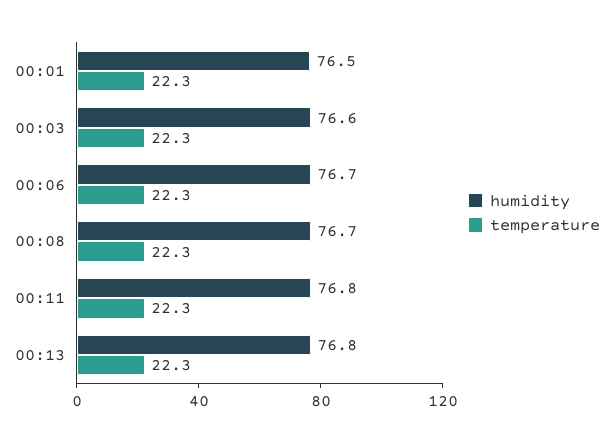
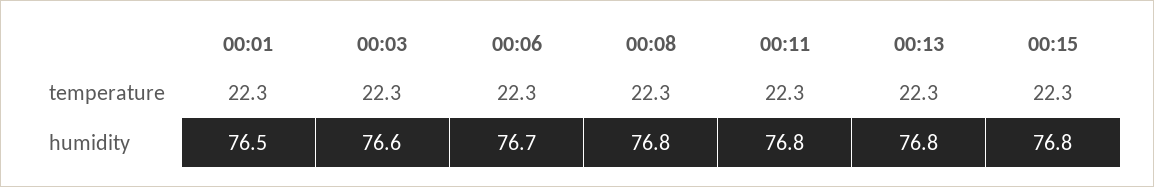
humidity, 00:08: 76.7 -> 76.8
temperature, 00:15: none -> 22.3
humidity, 00:15: none -> 76.8

